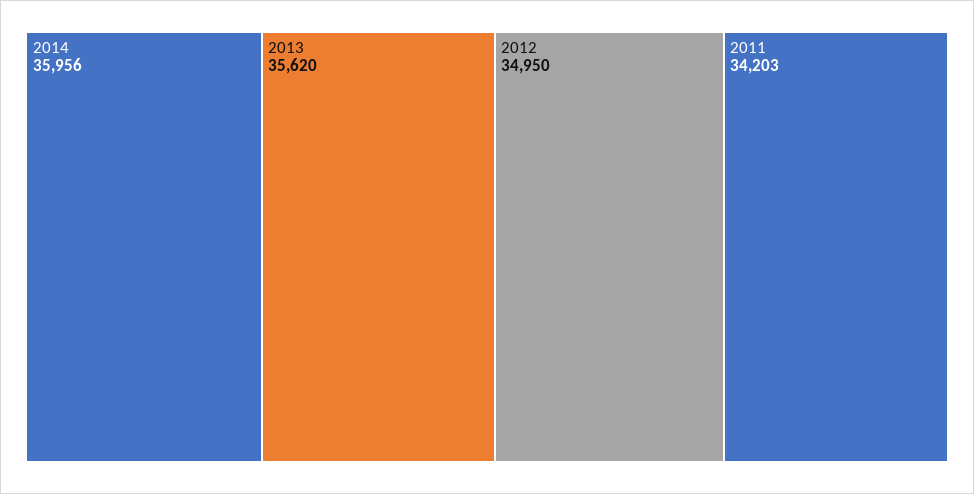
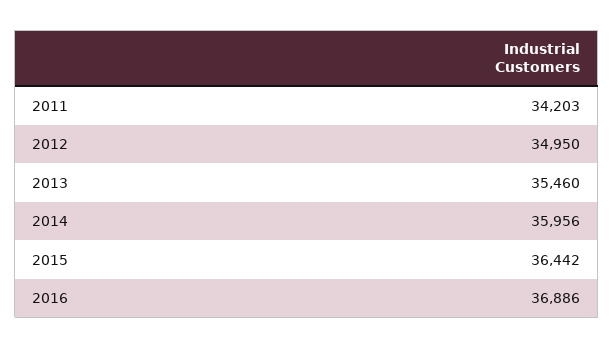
2013: 35620 -> 35460
2015: none -> 36442
2016: none -> 36886

